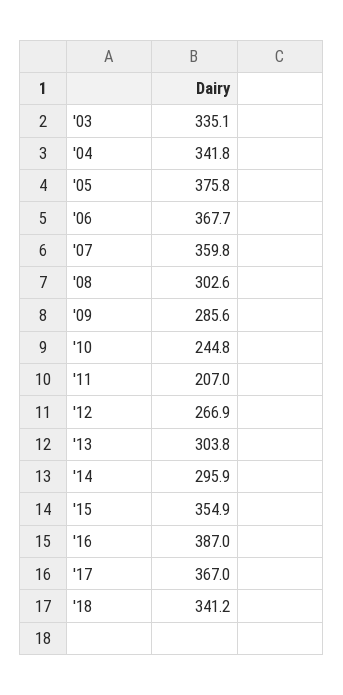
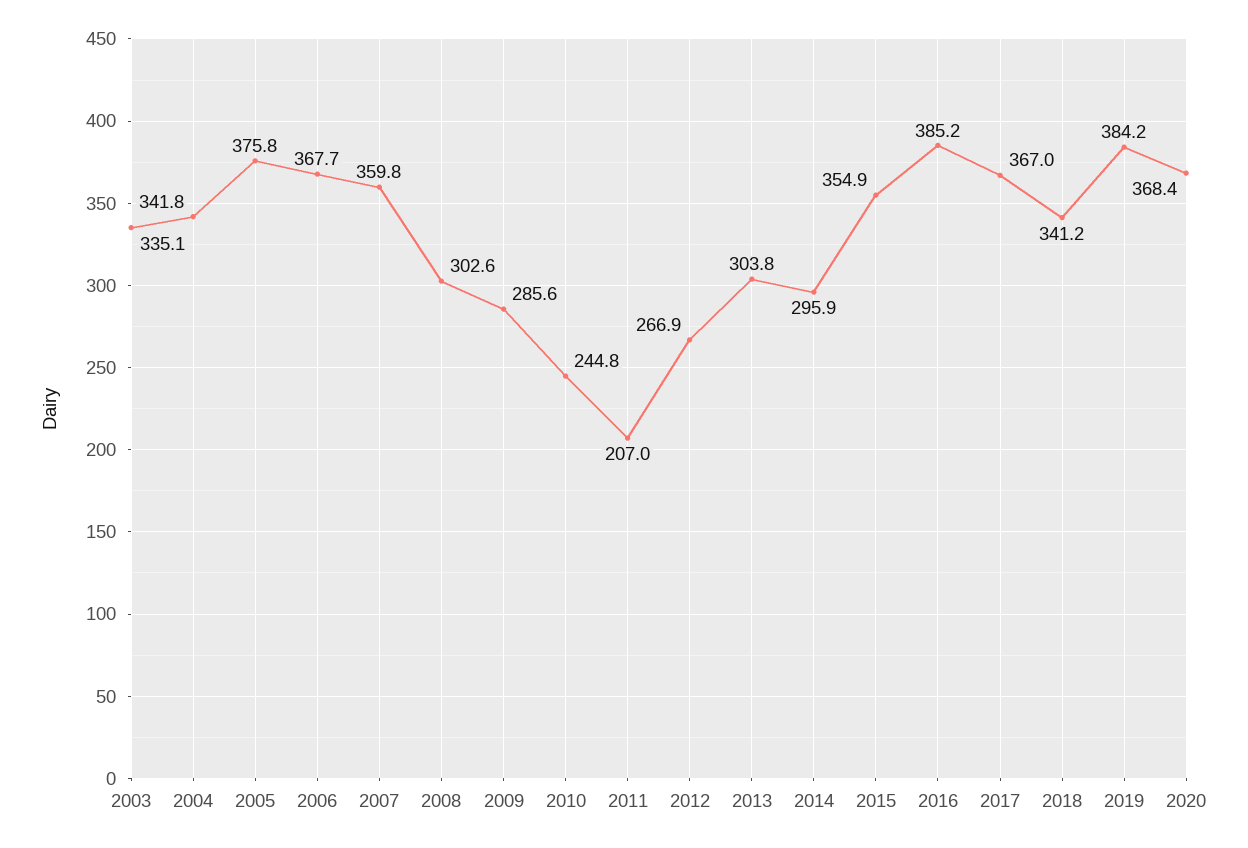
'16: 387 -> 385.2
2019: none -> 384.2
2020: none -> 368.4

